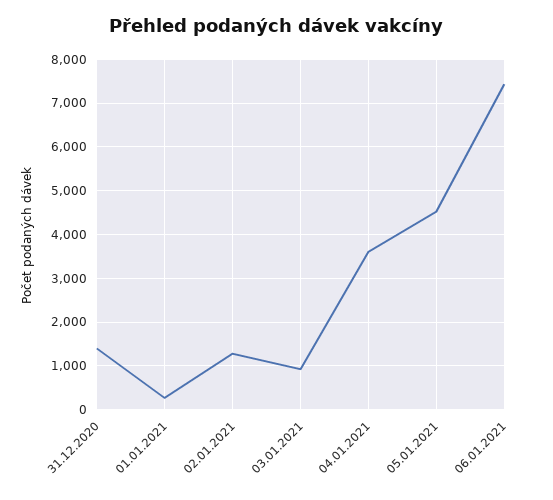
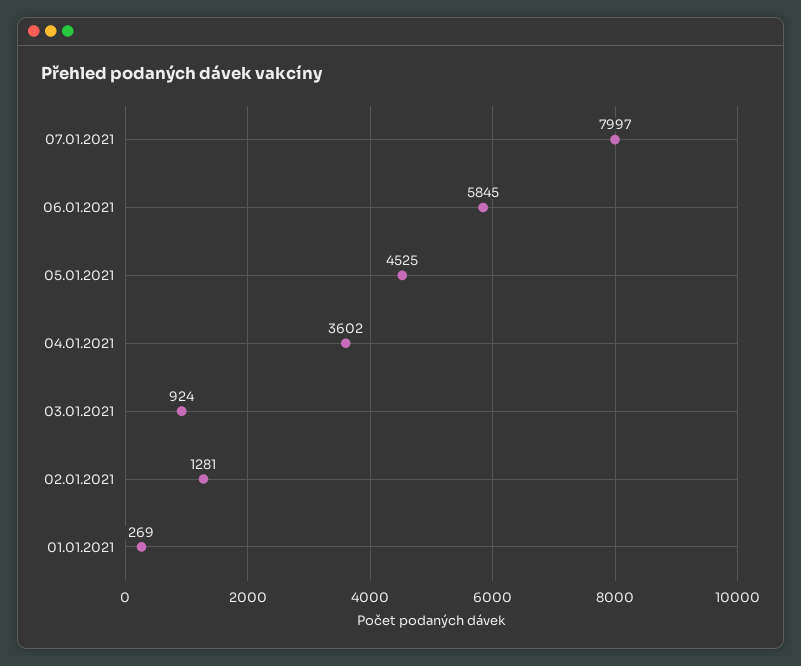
31.12.2020: 1400 -> none
06.01.2021: 7400 -> 5845
07.01.2021: none -> 7997

